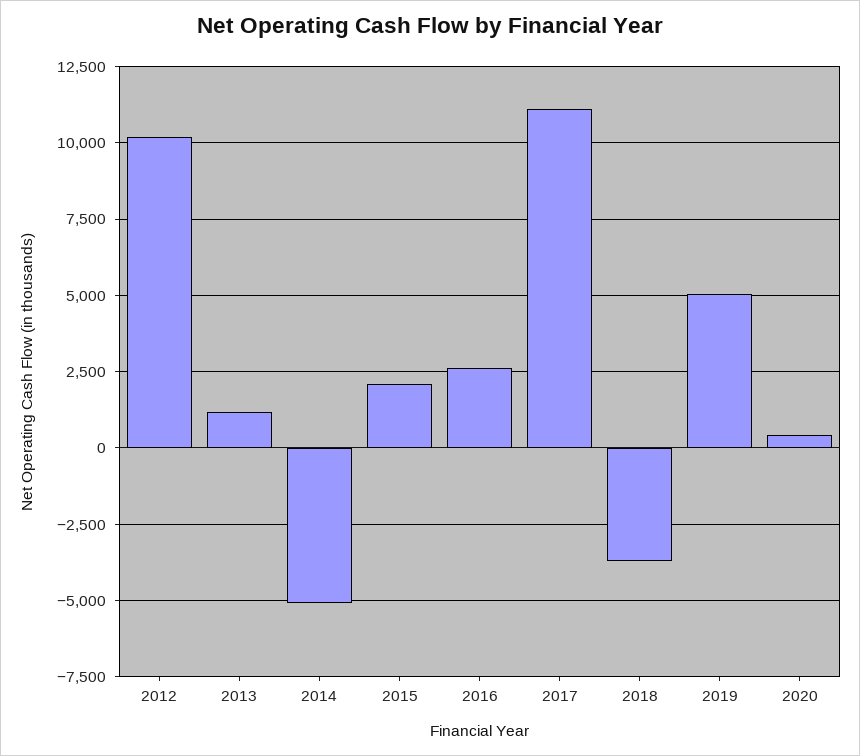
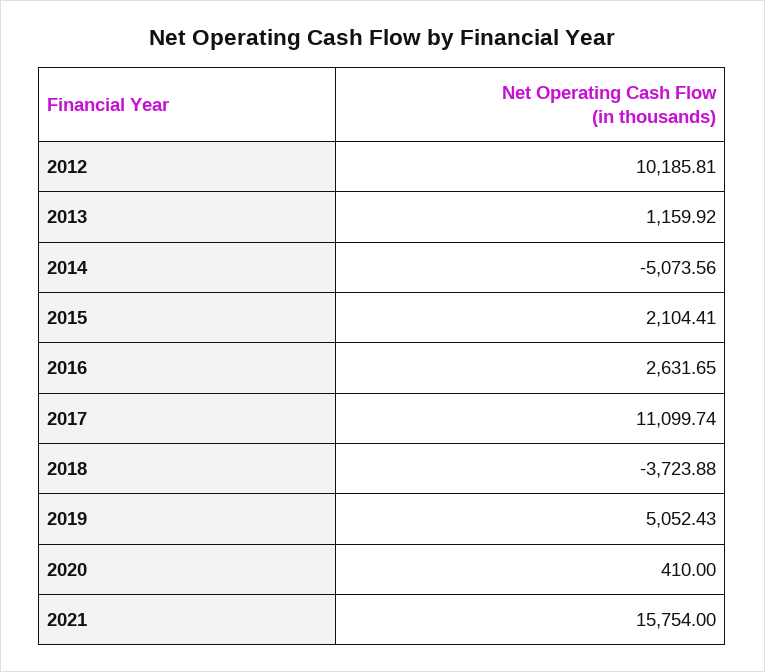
2021: none -> 15754

